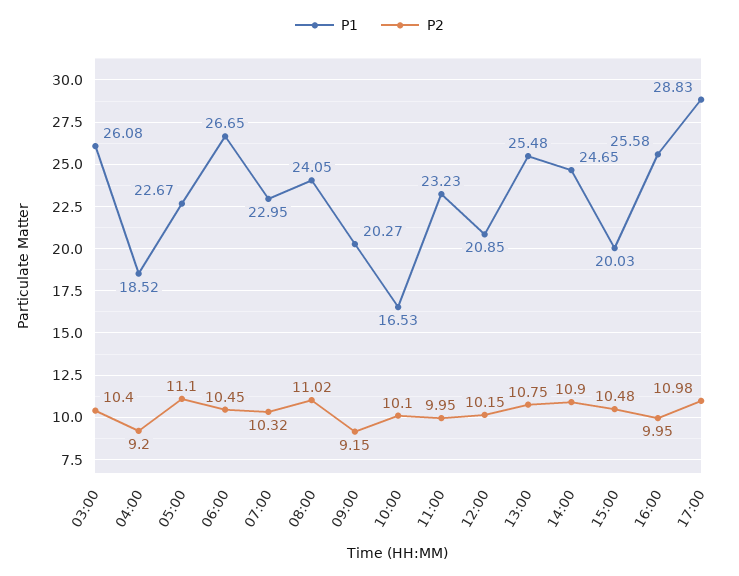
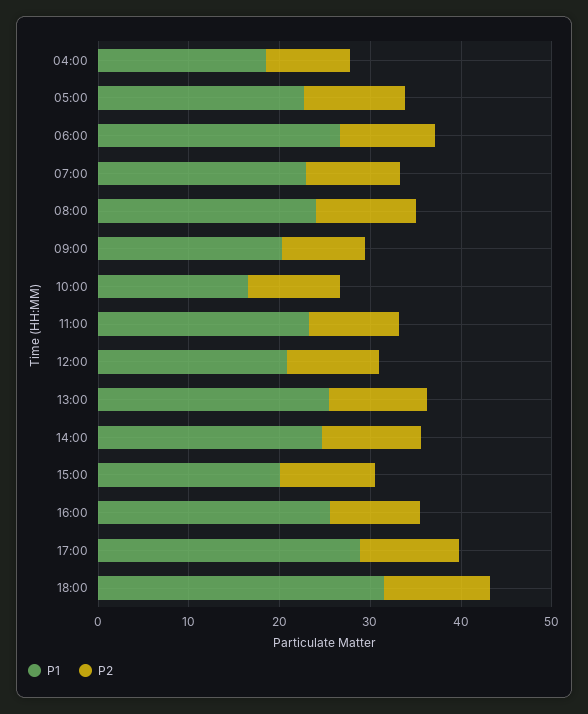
P1, 03:00: 26.08 -> none
P2, 03:00: 10.4 -> none
P1, 18:00: none -> 32
P2, 18:00: none -> 12

